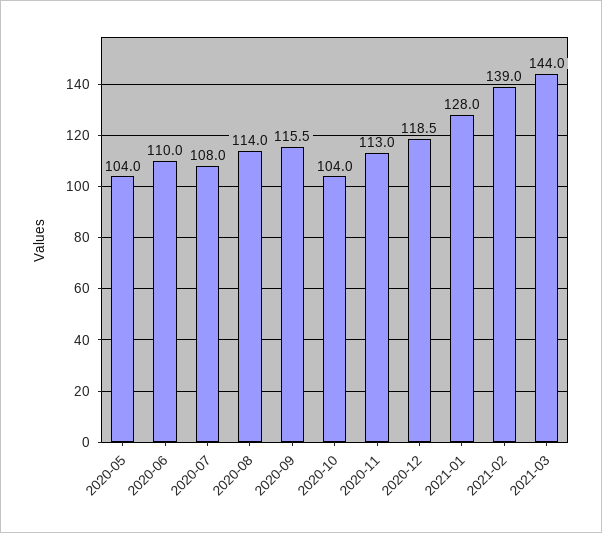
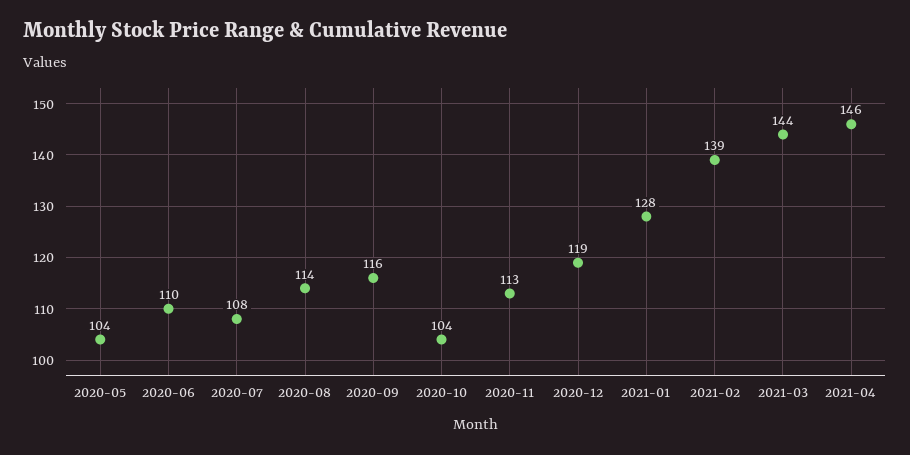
2021-04: none -> 146

